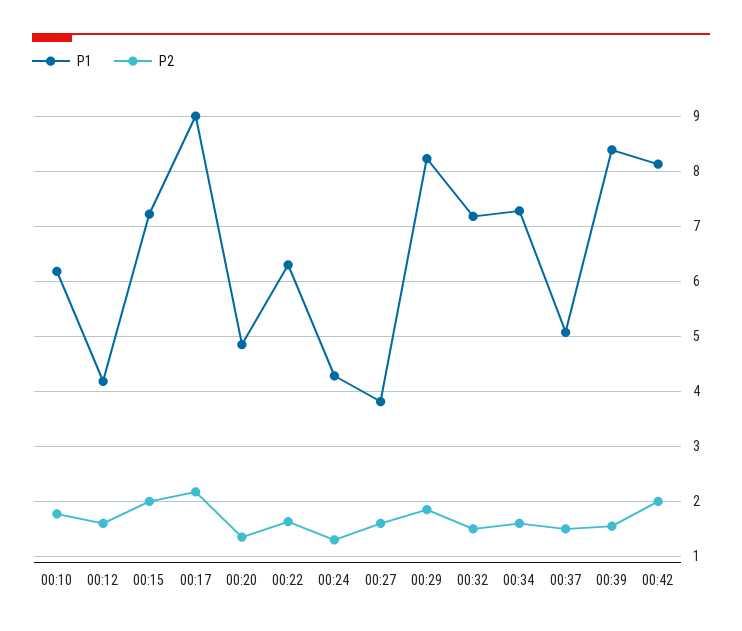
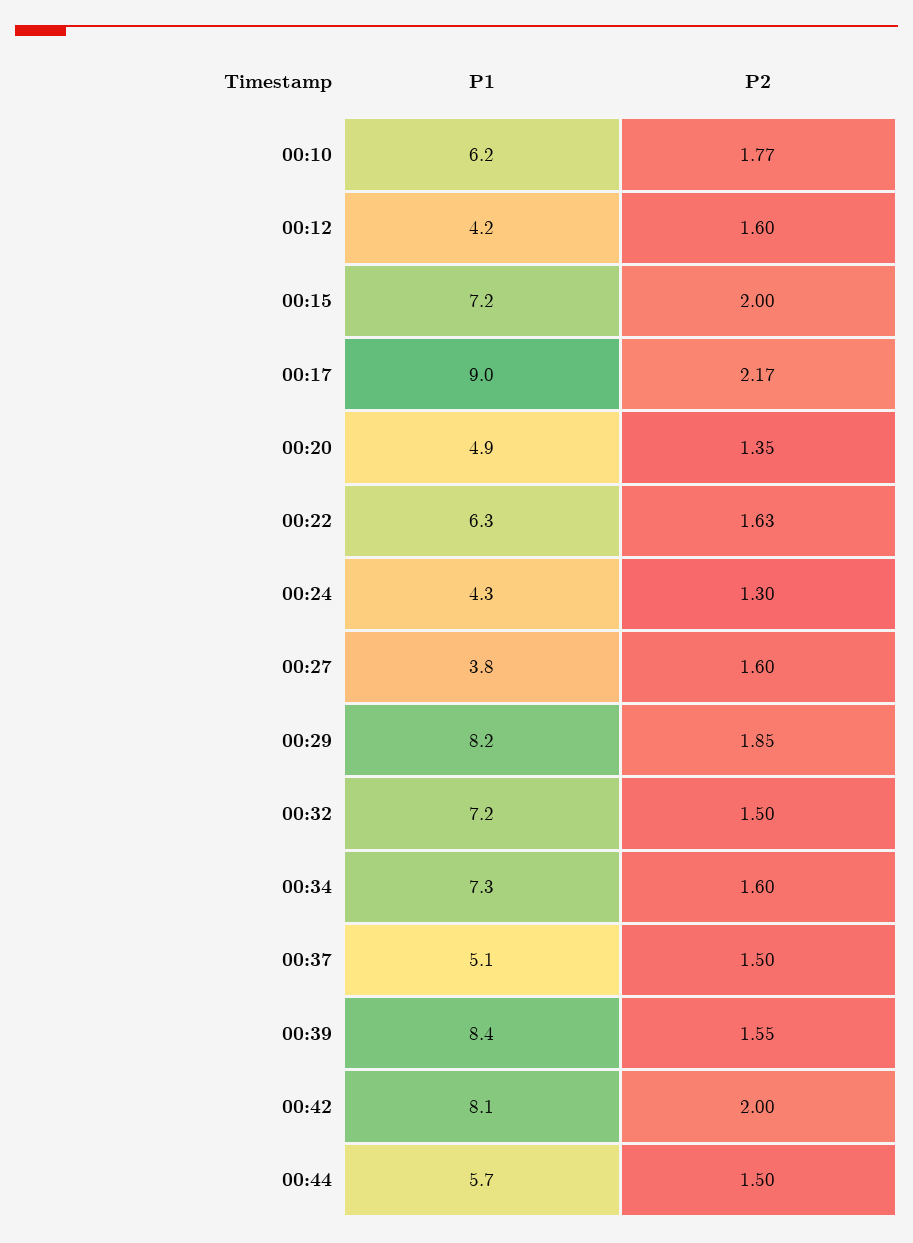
P1, 00:44: none -> 5.7
P2, 00:44: none -> 1.5

